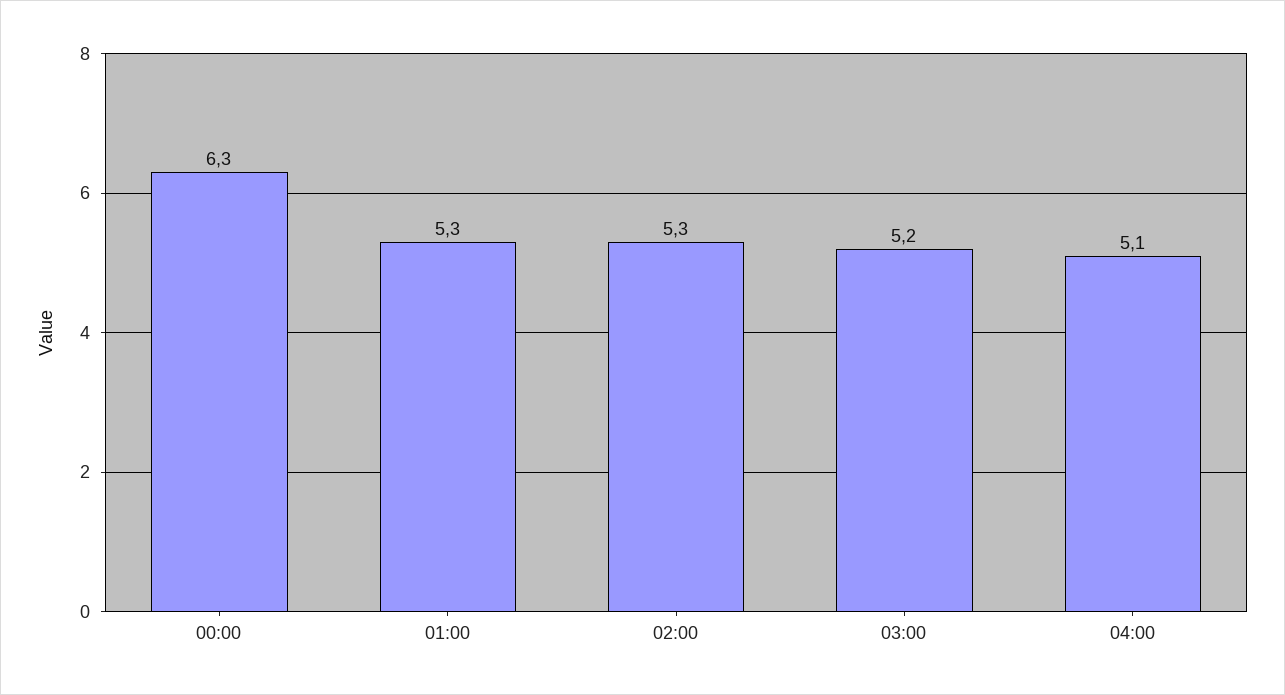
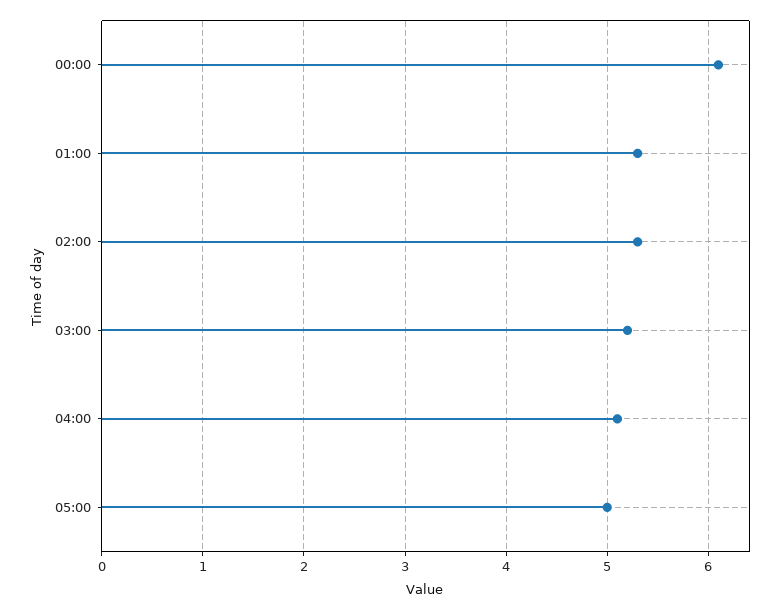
00:00: 6.3 -> 6.1
05:00: none -> 5

